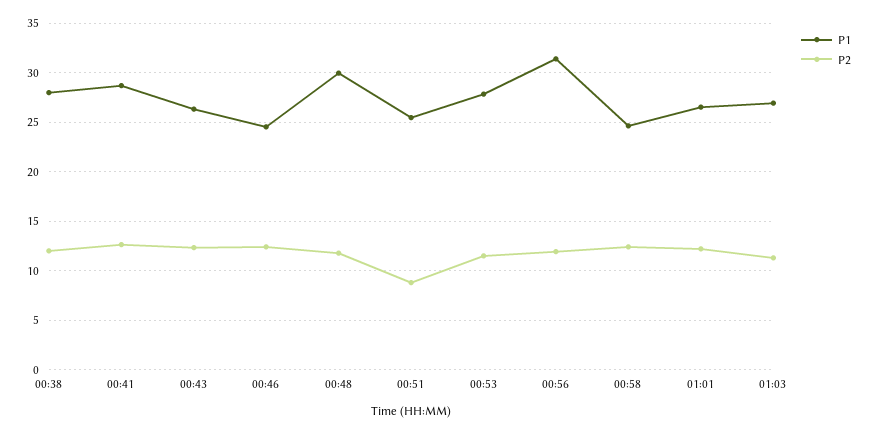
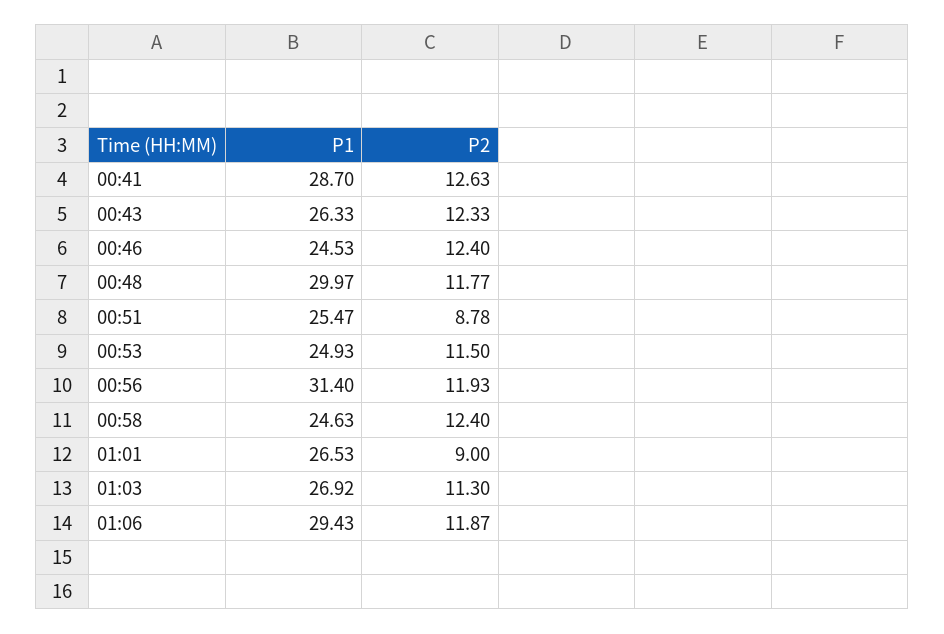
P1, 00:38: 28 -> none
P2, 00:38: 12 -> none
P1, 00:53: 28 -> 24.93
P2, 01:01: 12 -> 9
P1, 01:06: none -> 29.43
P2, 01:06: none -> 11.87

